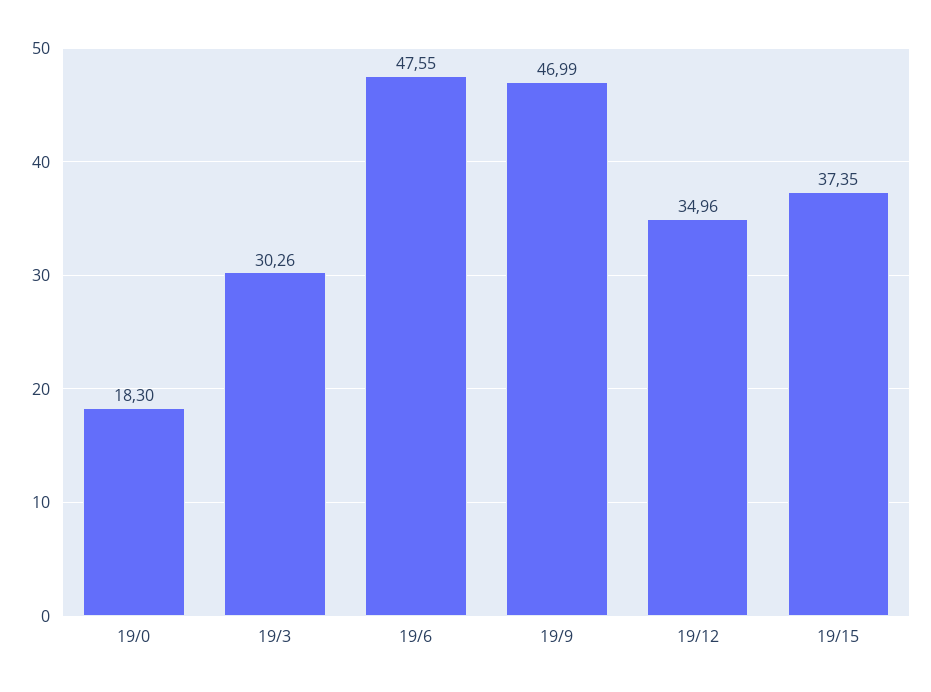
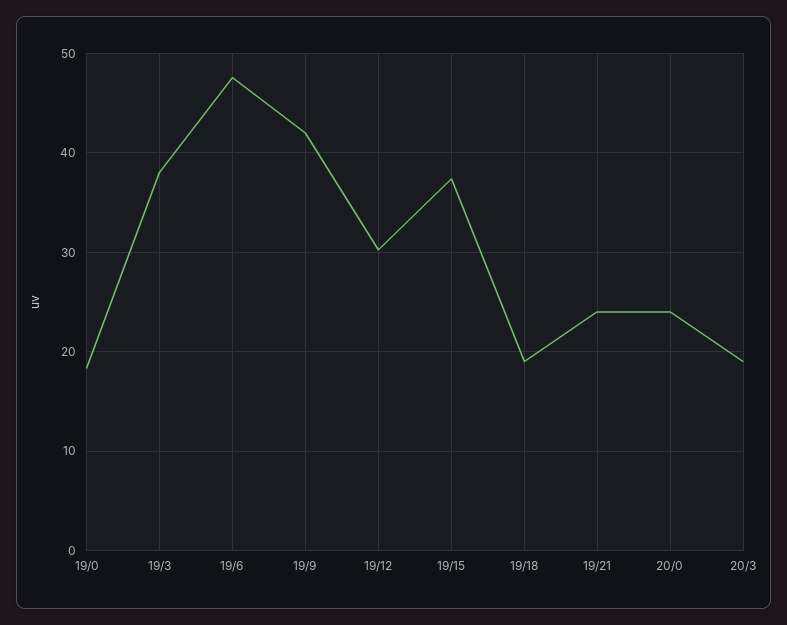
19/3: 30.26 -> 38
19/9: 46.99 -> 42
19/12: 34.96 -> 30
19/18: none -> 19
19/21: none -> 24
20/0: none -> 24
20/3: none -> 19

